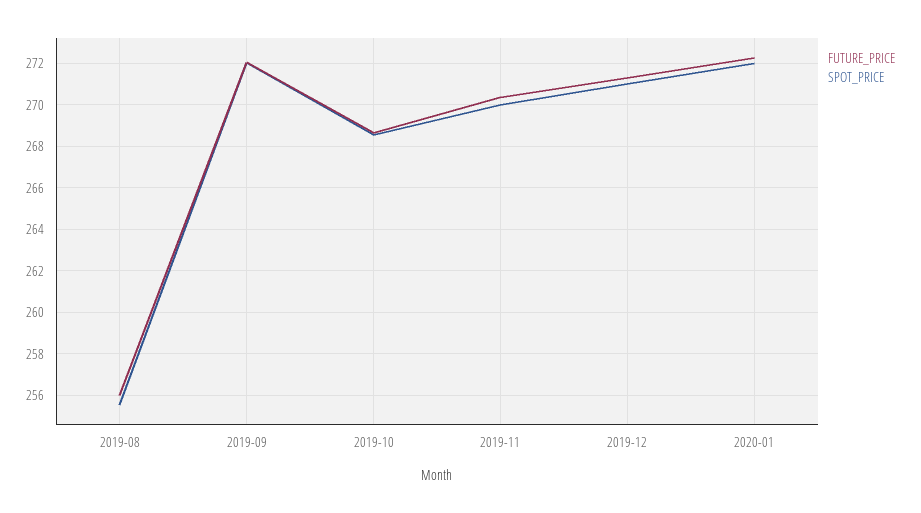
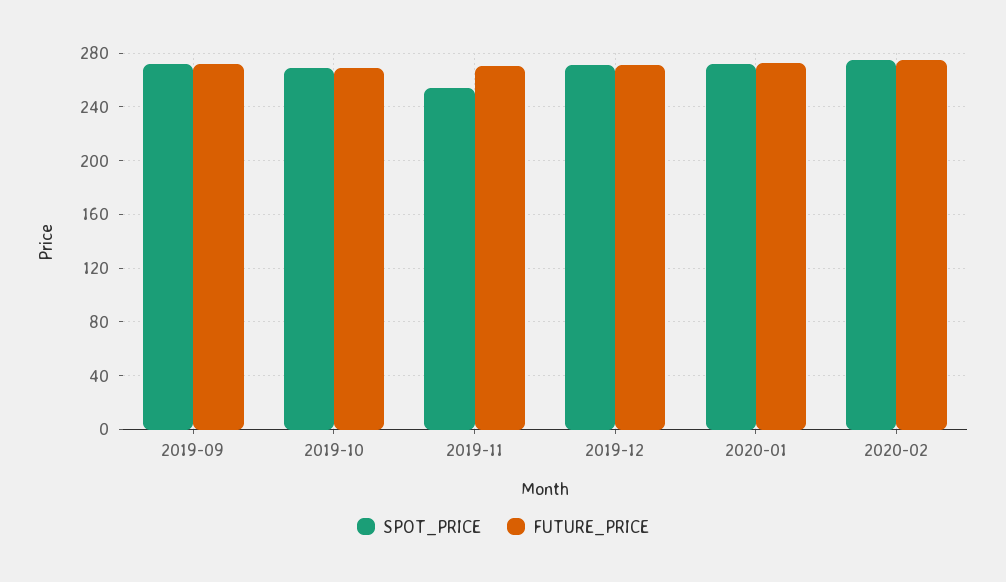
FUTURE_PRICE, 2019-08: 256 -> none
SPOT_PRICE, 2019-08: 255.5 -> none
SPOT_PRICE, 2019-11: 270 -> 255
SPOT_PRICE, 2020-02: none -> 275
FUTURE_PRICE, 2020-02: none -> 275

